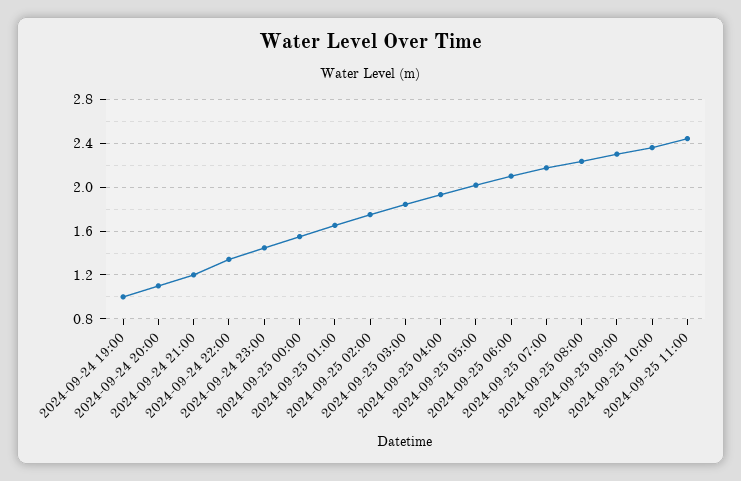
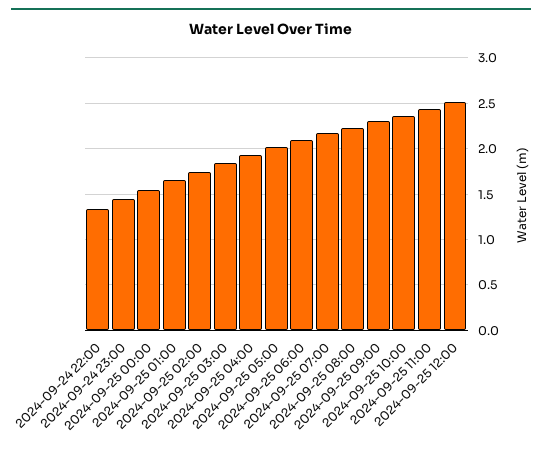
2024-09-24 19:00: 1 -> none
2024-09-24 20:00: 1.1 -> none
2024-09-24 21:00: 1.2 -> none
2024-09-25 12:00: none -> 2.5

